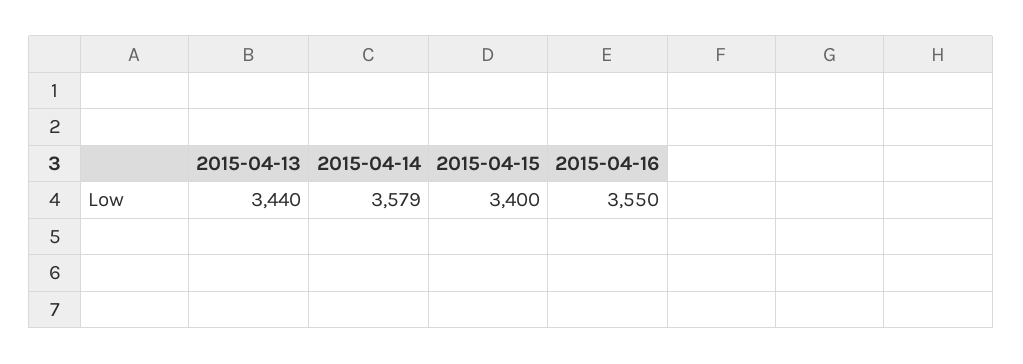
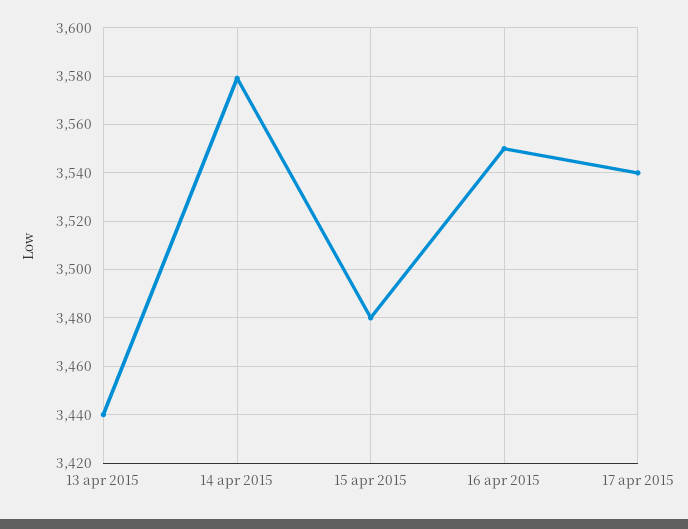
2015-04-15: 3400 -> 3480
17 apr 2015: none -> 3540

